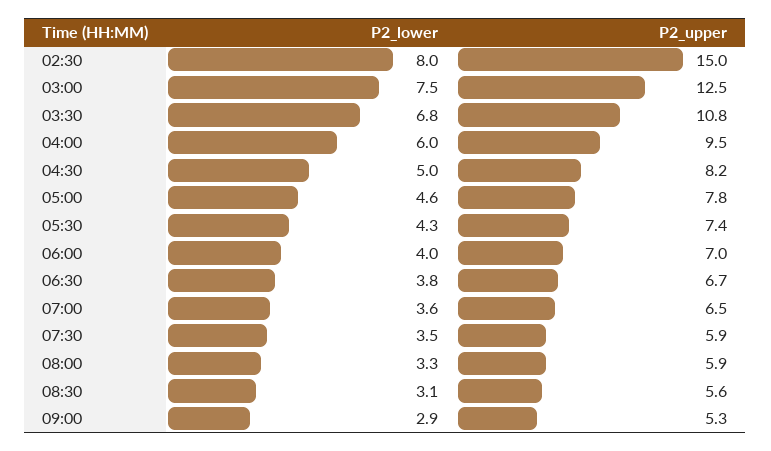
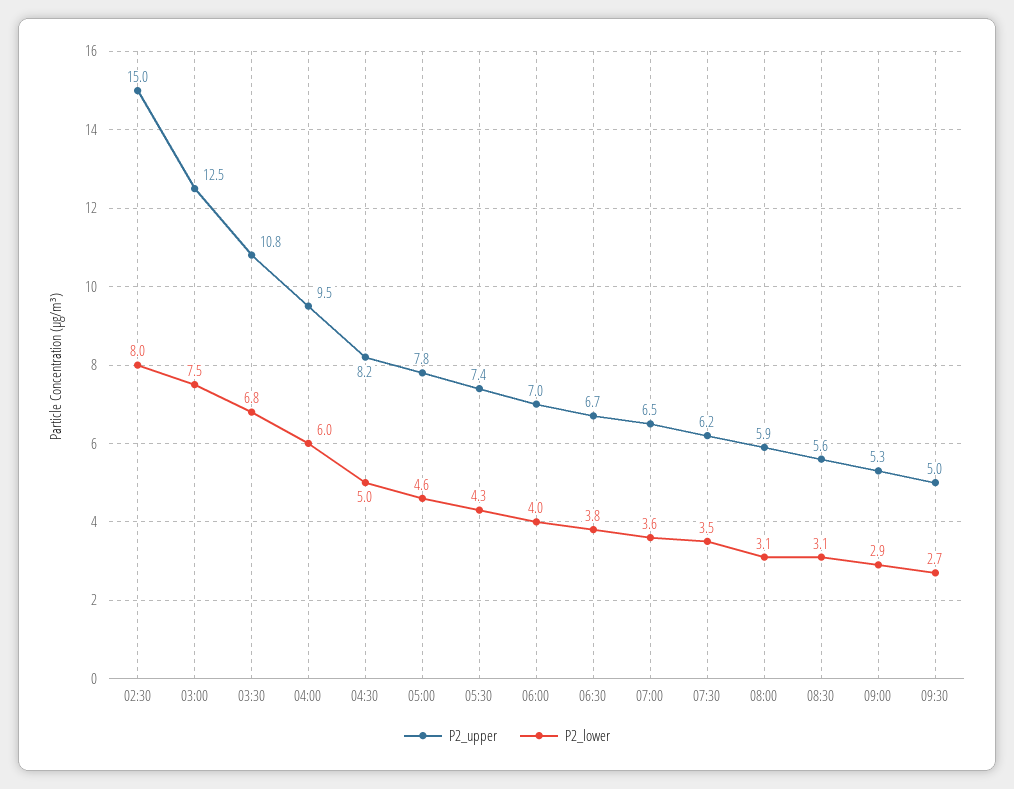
P2_upper, 07:30: 5.9 -> 6.2
P2_lower, 08:00: 3.3 -> 3.1
P2_upper, 09:30: none -> 5
P2_lower, 09:30: none -> 2.7

